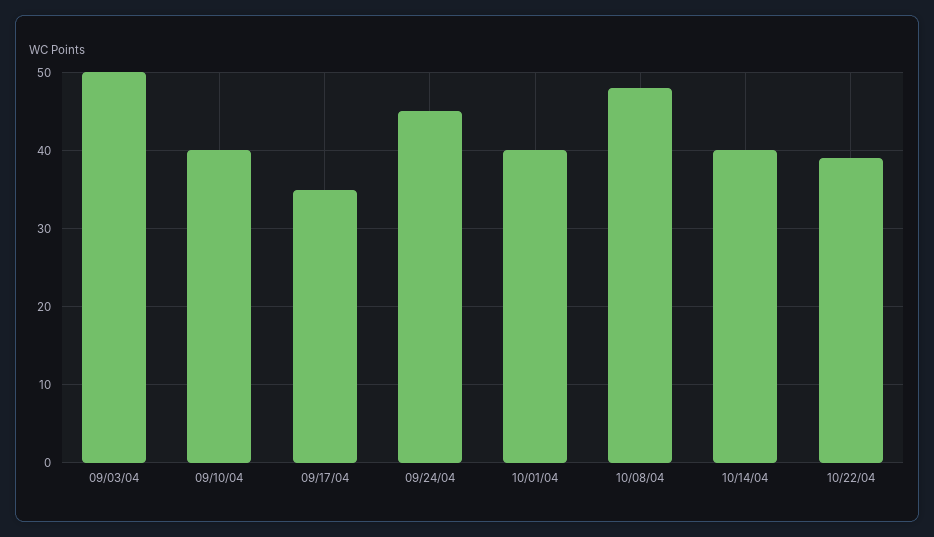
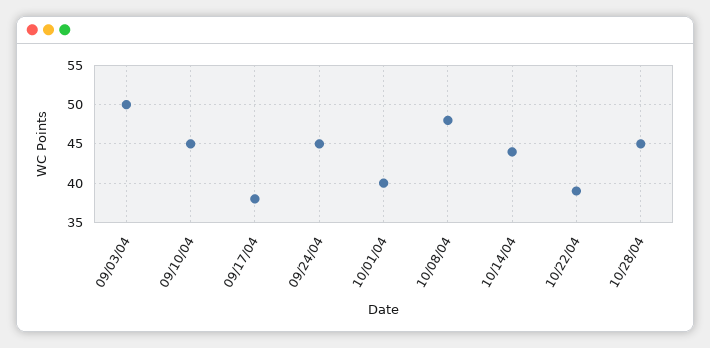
09/10/04: 40 -> 45
09/17/04: 35 -> 38
10/14/04: 40 -> 44
10/28/04: none -> 45

